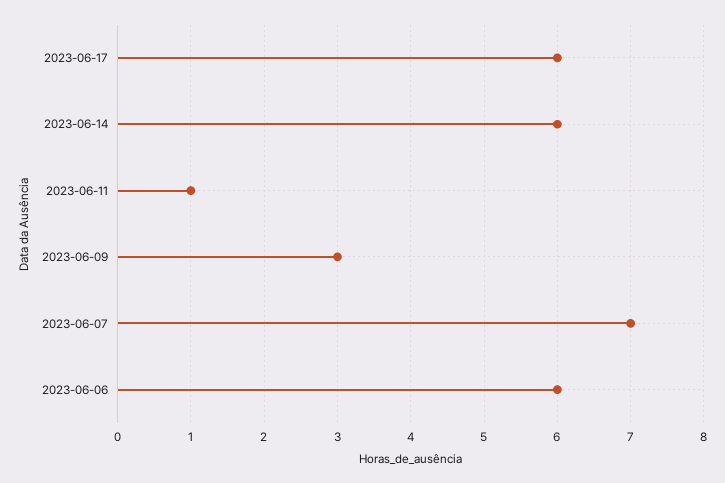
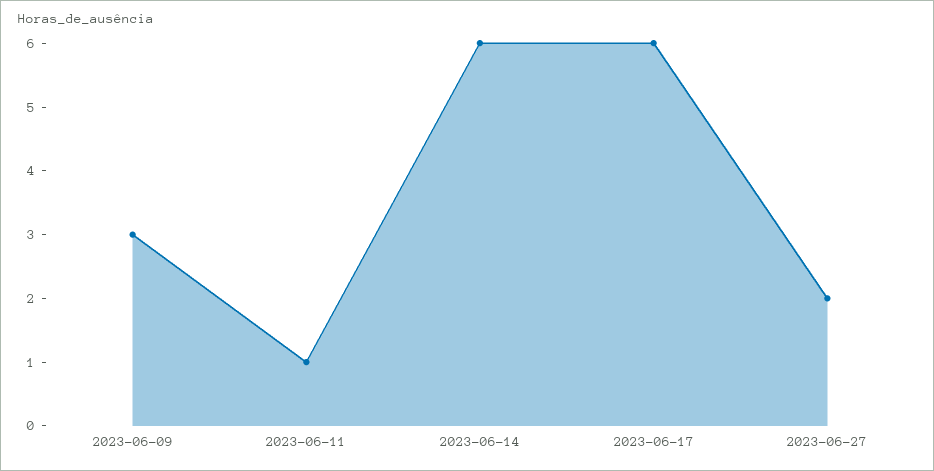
2023-06-07: 7 -> none
2023-06-06: 6 -> none
2023-06-27: none -> 2

